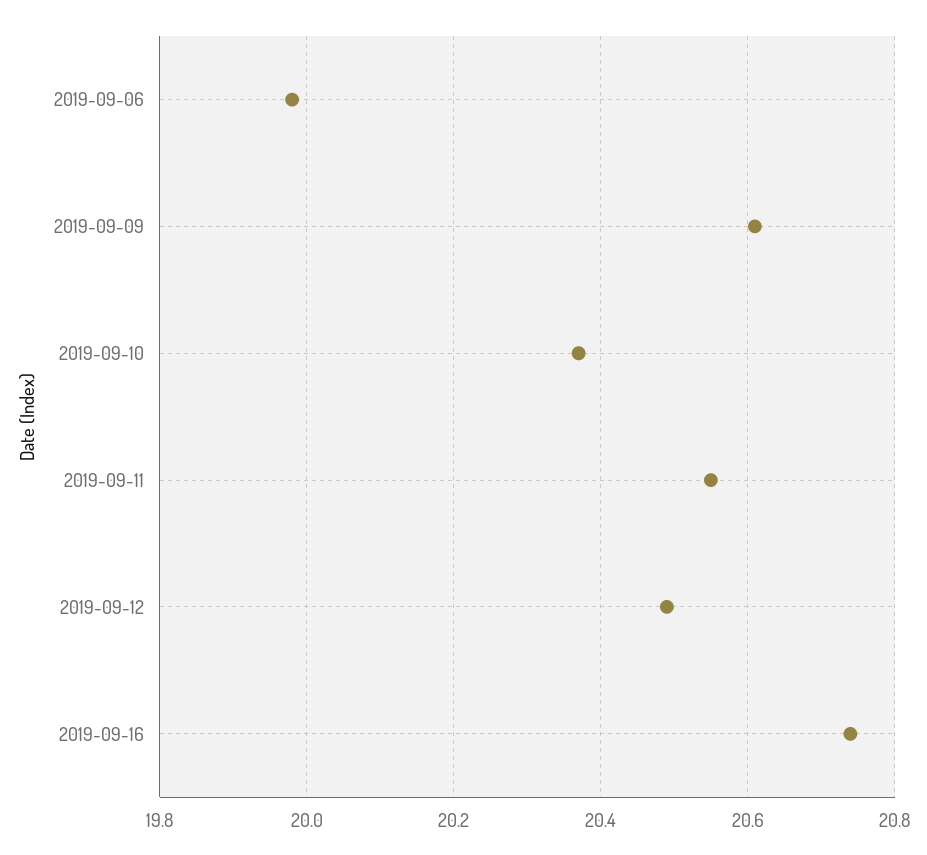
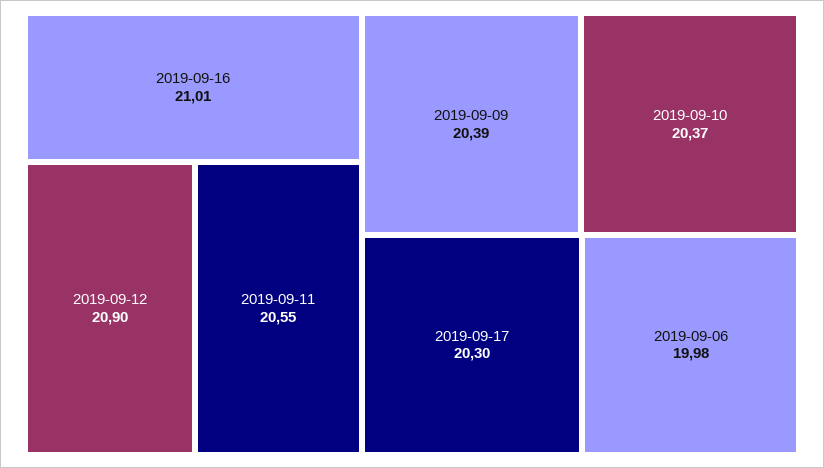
2019-09-09: 20.6 -> 20.39
2019-09-12: 20.5 -> 20.9
2019-09-16: 20.75 -> 21.01
2019-09-17: none -> 20.3

